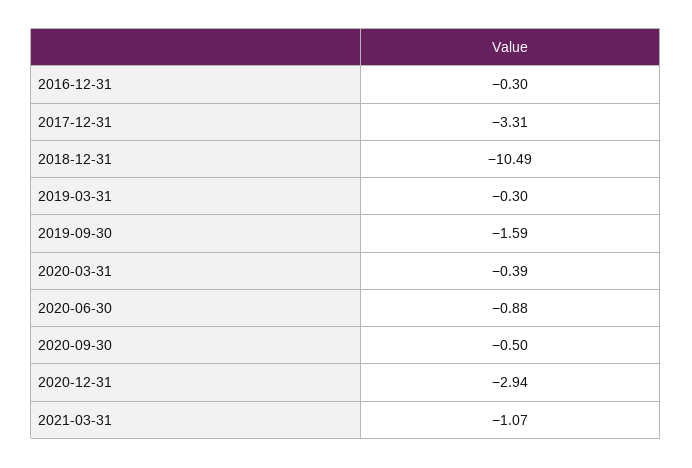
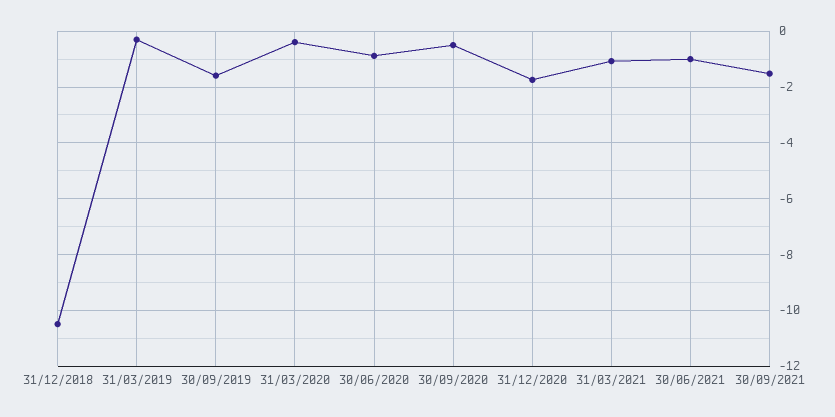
2016-12-31: -0.3 -> none
2017-12-31: -3.31 -> none
2020-12-31: -2.94 -> -1.75
30/06/2021: none -> -1
30/09/2021: none -> -1.5

